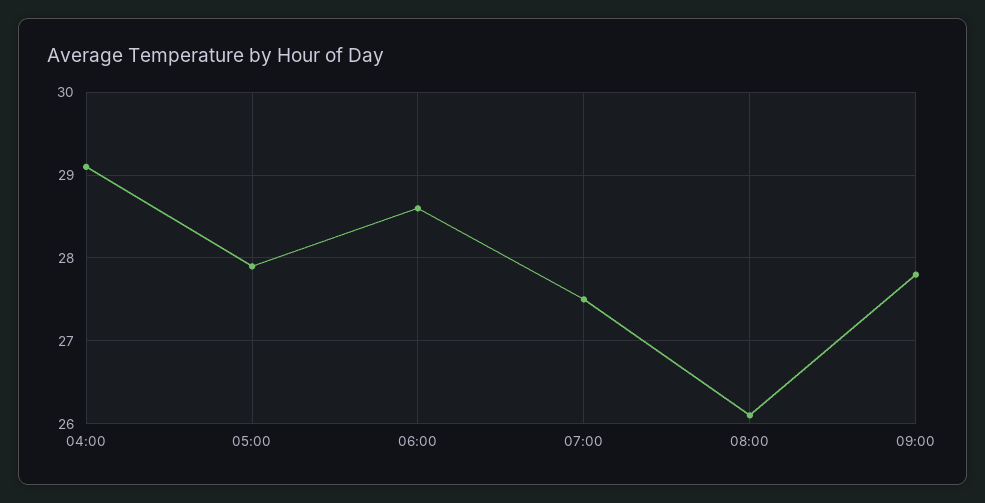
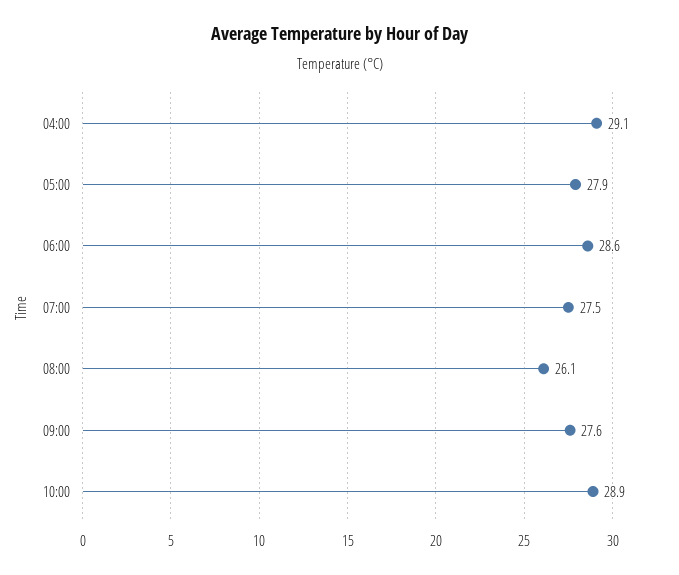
09:00: 27.8 -> 27.6
10:00: none -> 28.9

